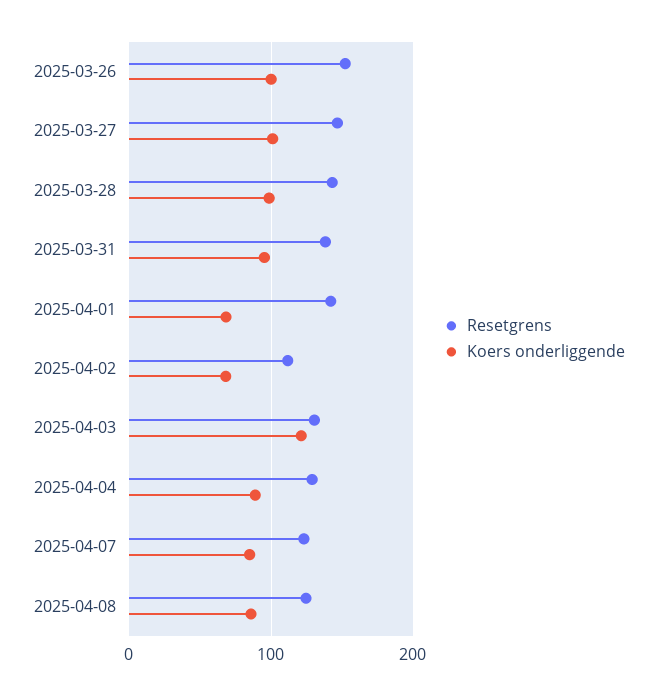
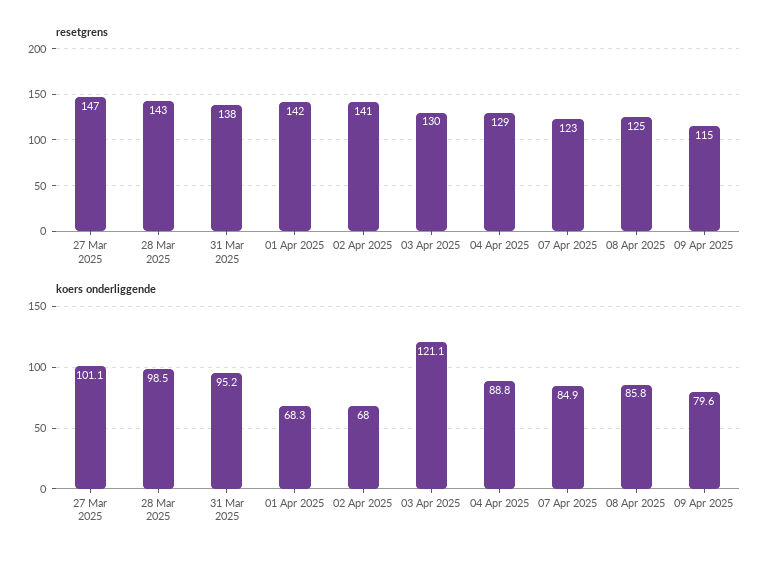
Resetgrens, 2025-03-26: 150 -> none
Koers onderliggende, 2025-03-26: 100 -> none
Resetgrens, 2025-04-02: 110 -> 141
Resetgrens, 09 Apr 2025: none -> 115
Koers onderliggende, 09 Apr 2025: none -> 79.6

